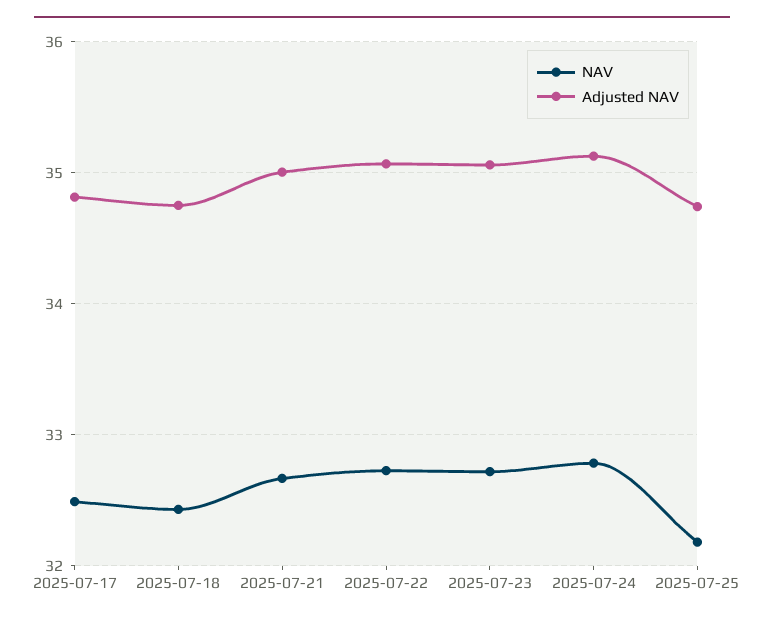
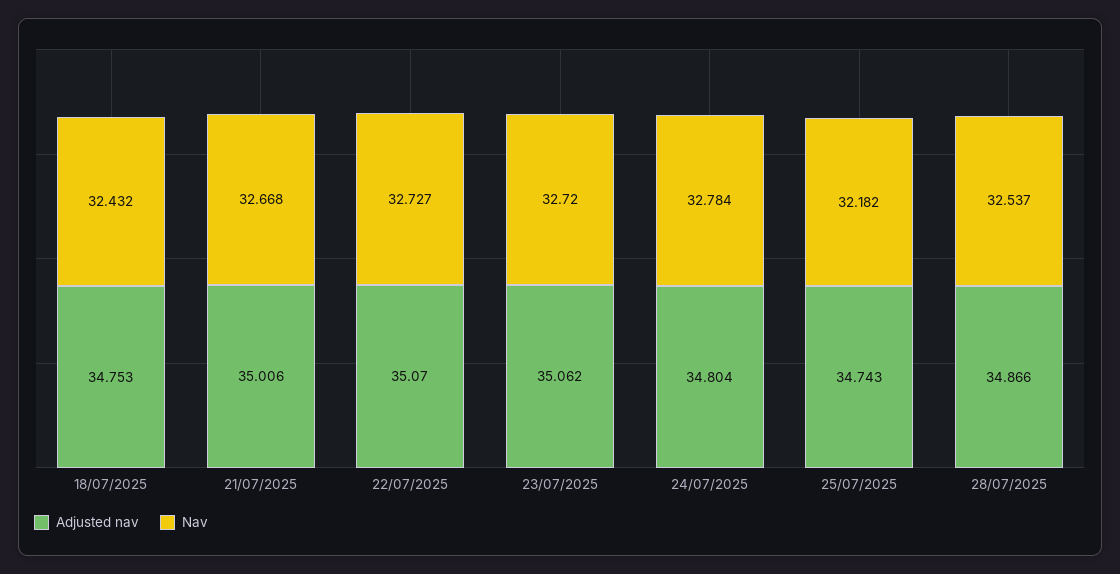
NAV, 2025-07-17: 32.5 -> none
Adjusted NAV, 2025-07-17: 34.8 -> none
Adjusted NAV, 2025-07-24: 35.1 -> 34.804
Adjusted NAV, 28/07/2025: none -> 34.866
NAV, 28/07/2025: none -> 32.537

